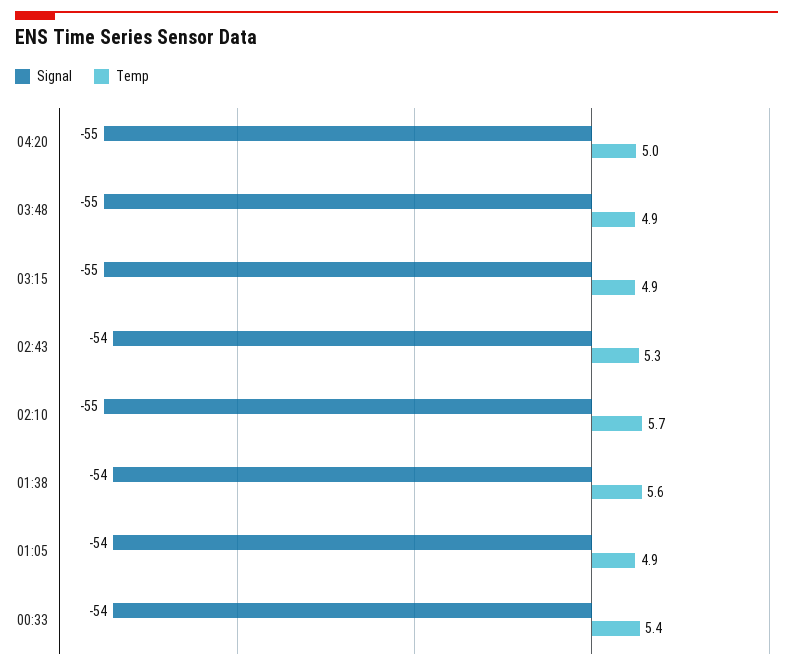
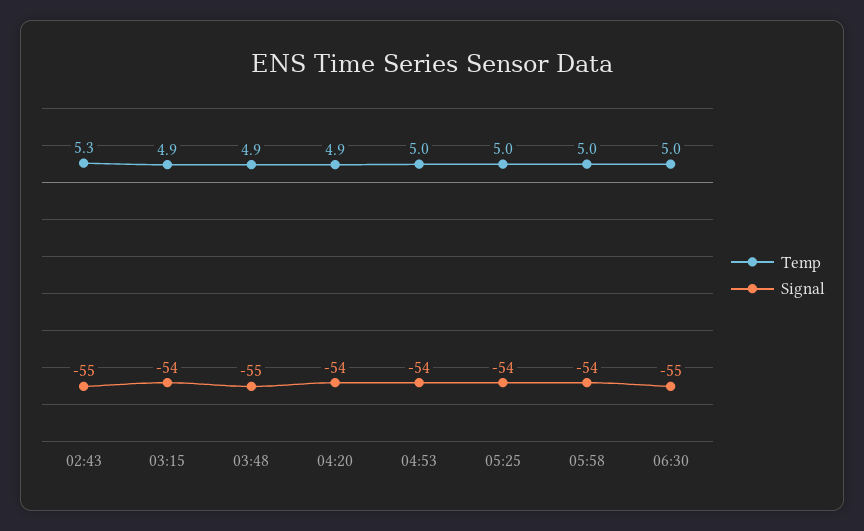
Signal, 04:20: -55 -> -54
Temp, 04:20: 5 -> 4.9
Signal, 03:15: -55 -> -54
Signal, 02:43: -54 -> -55
Signal, 02:10: -55 -> none
Temp, 02:10: 5.7 -> none
Signal, 01:38: -54 -> none
Temp, 01:38: 5.6 -> none
Signal, 01:05: -54 -> none
Temp, 01:05: 4.9 -> none
Signal, 00:33: -54 -> none
Temp, 00:33: 5.4 -> none
Temp, 04:53: none -> 5
Signal, 04:53: none -> -54
Temp, 05:25: none -> 5
Signal, 05:25: none -> -54
Temp, 05:58: none -> 5
Signal, 05:58: none -> -54
Temp, 06:30: none -> 5
Signal, 06:30: none -> -55

